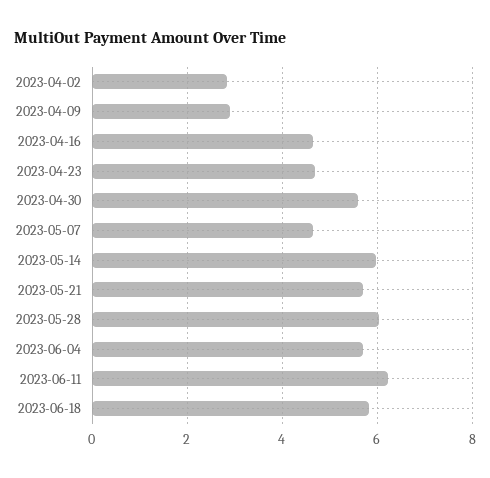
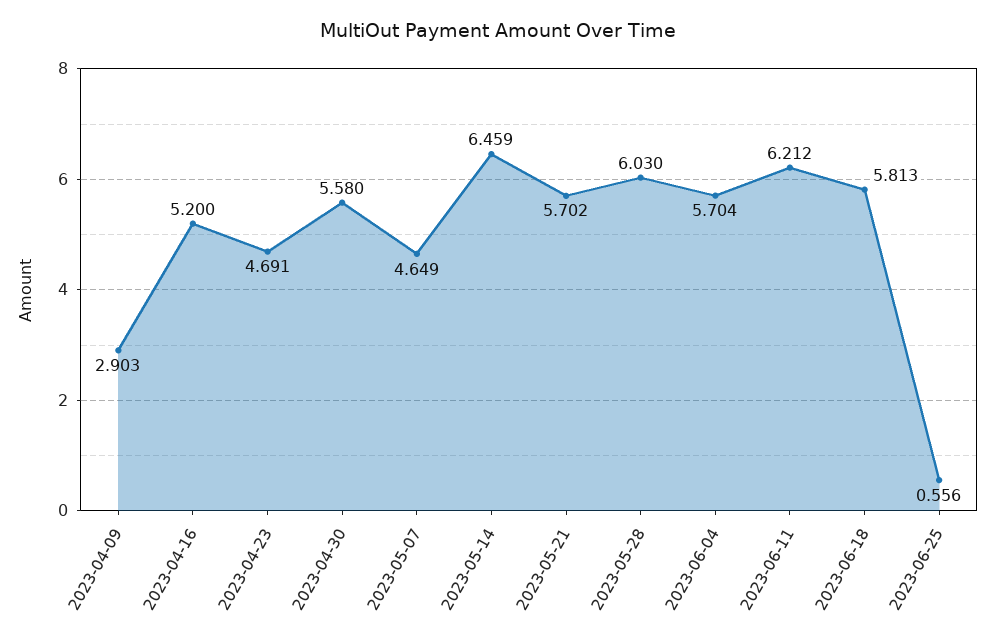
2023-04-02: 2.8 -> none
2023-04-16: 4.6 -> 5.2
2023-05-14: 6 -> 6.459
2023-06-25: none -> 0.556

